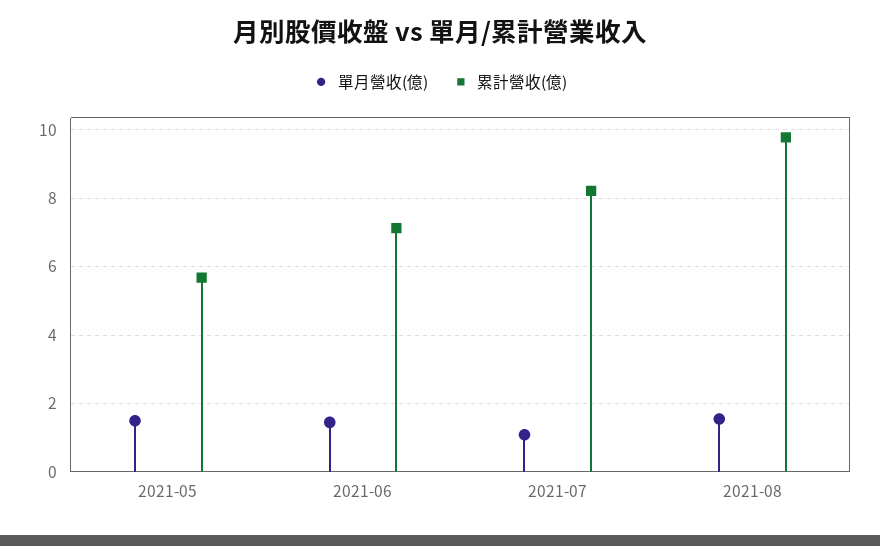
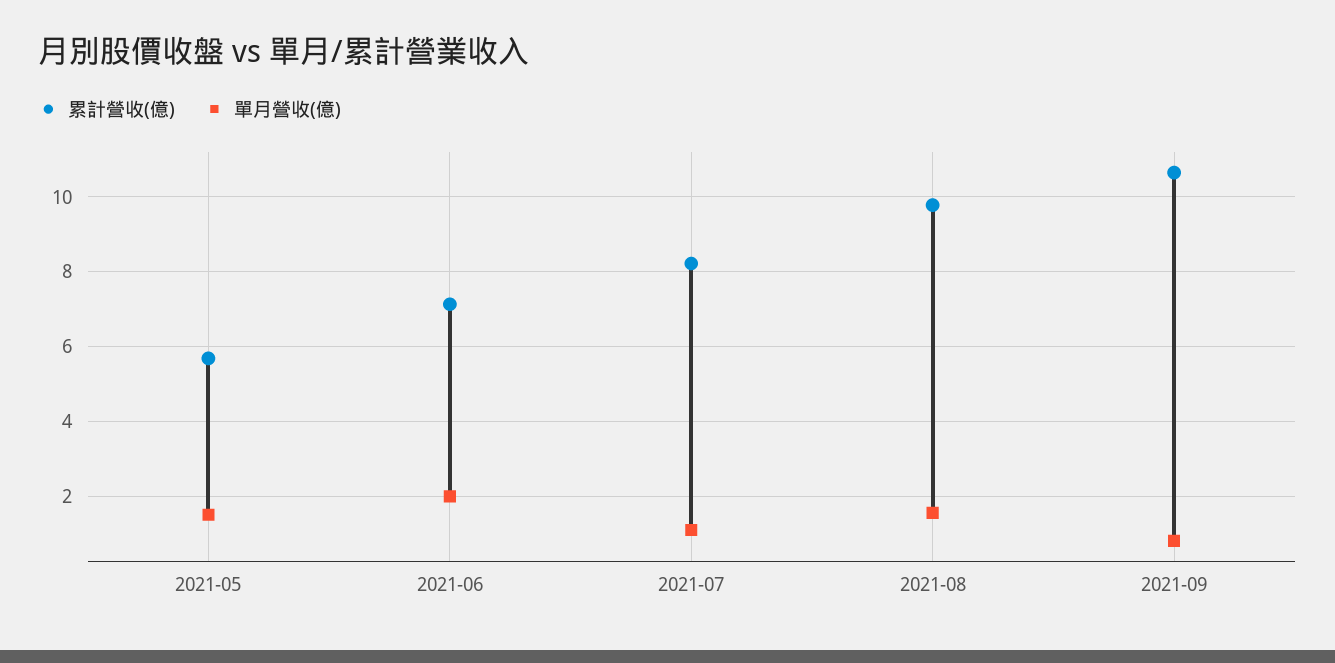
單月營收(億), 2021-06: 1.4 -> 2
累計營收(億), 2021-09: none -> 10.6
單月營收(億), 2021-09: none -> 0.8

